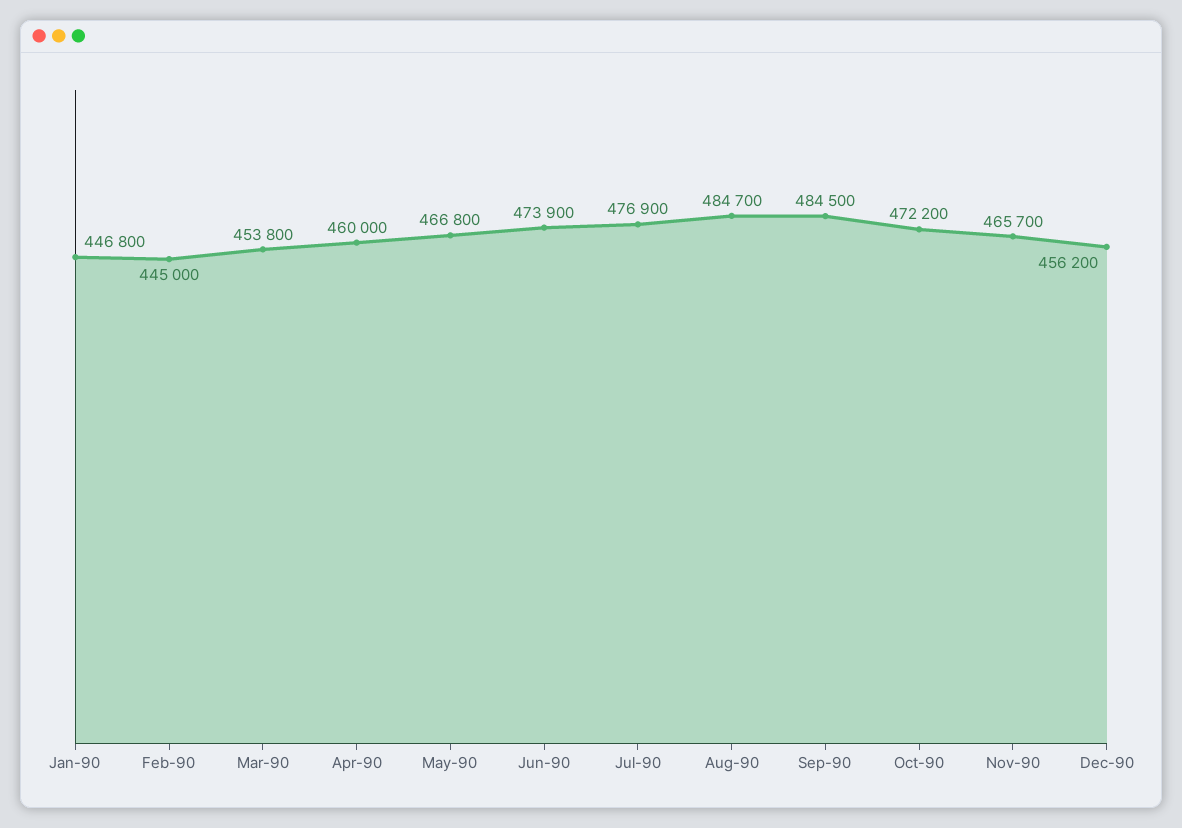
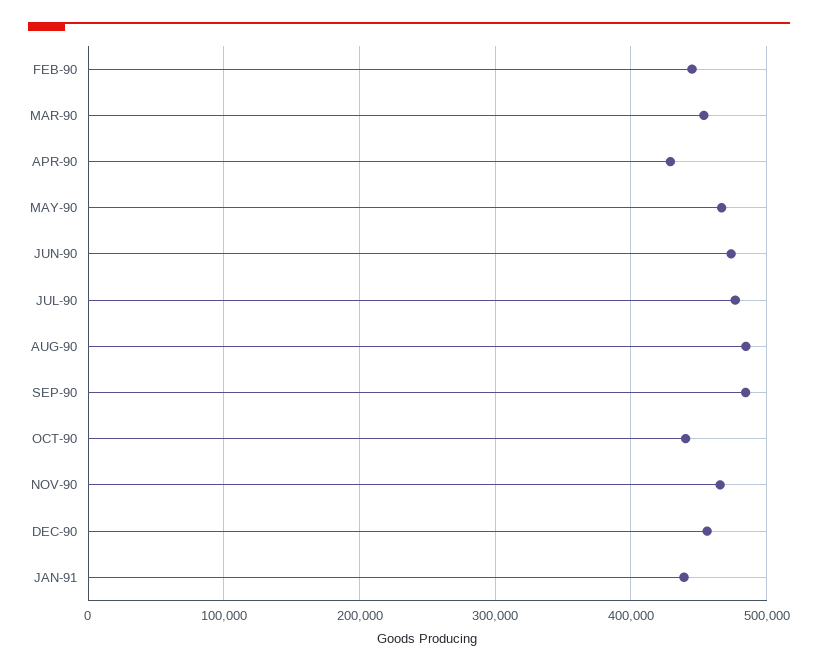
Jan-90: 446800 -> none
Apr-90: 460000 -> 430000
Oct-90: 472200 -> 440000
JAN-91: none -> 440000

